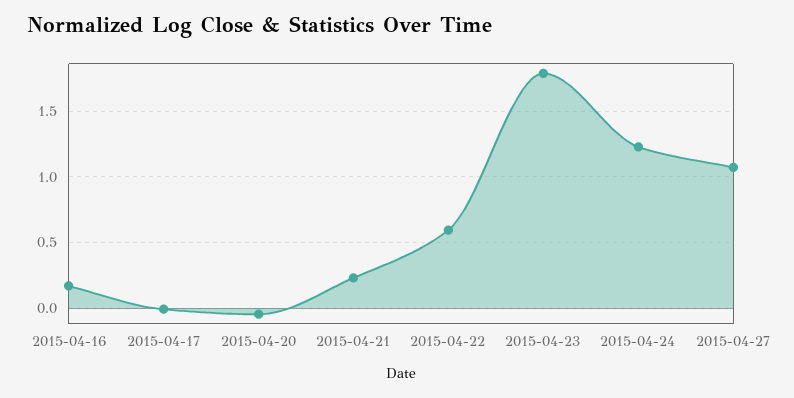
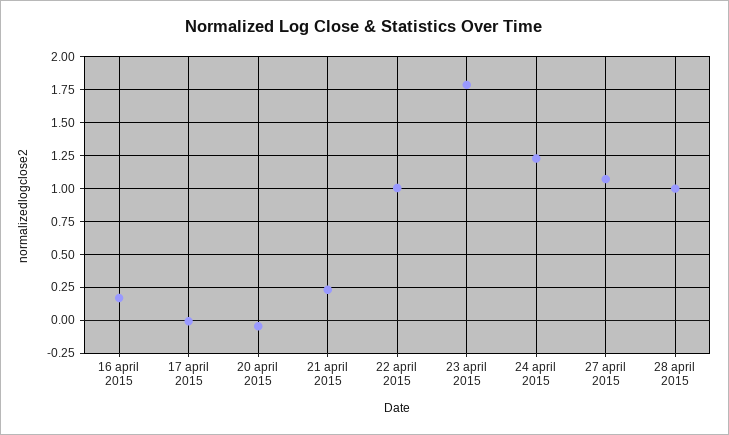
2015-04-22: 0.6 -> 1
28 april 2015: none -> 1

